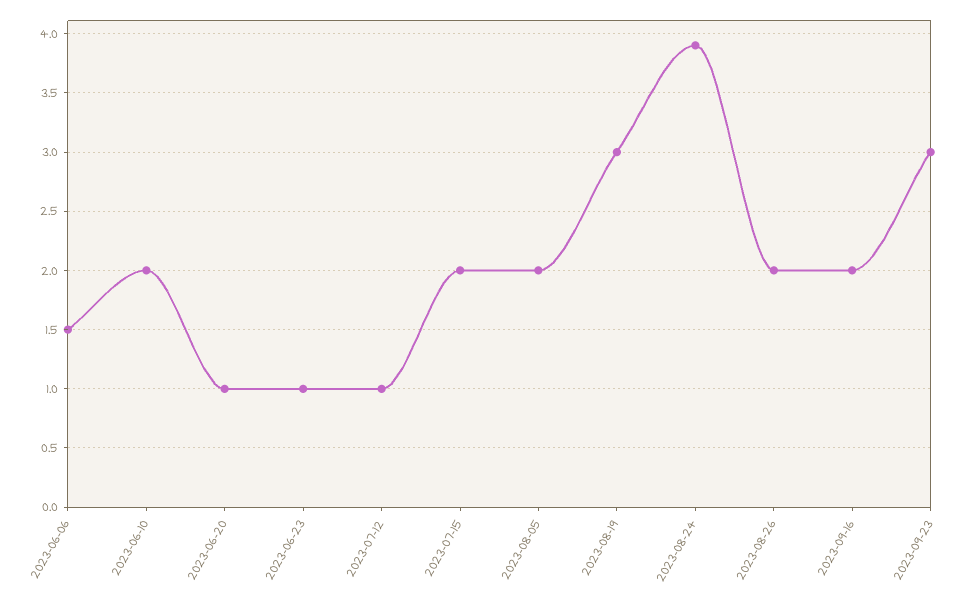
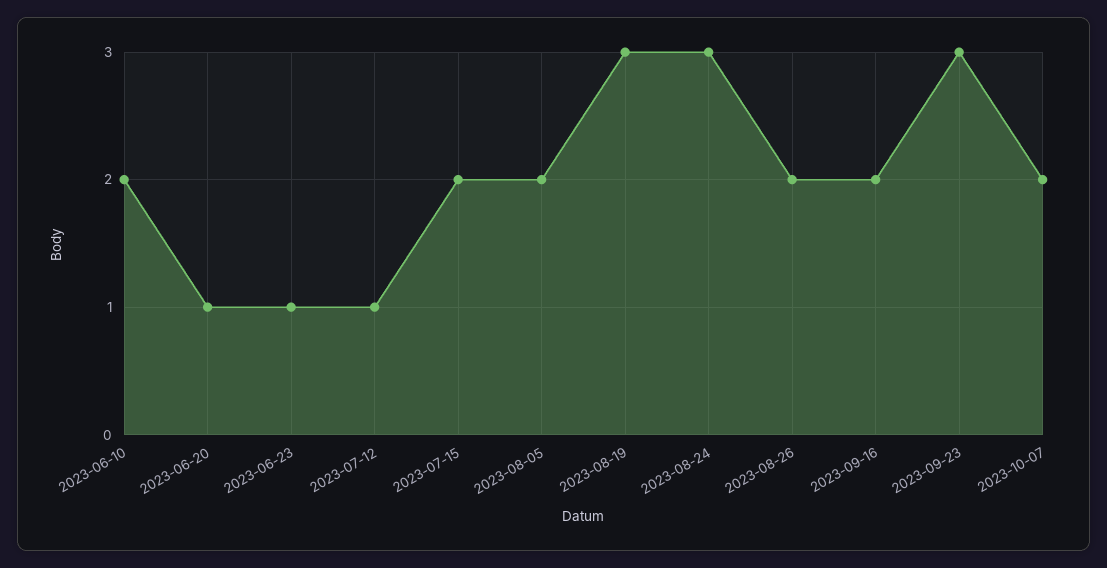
2023-06-06: 1.5 -> none
2023-08-24: 3.9 -> 3
2023-10-07: none -> 2

